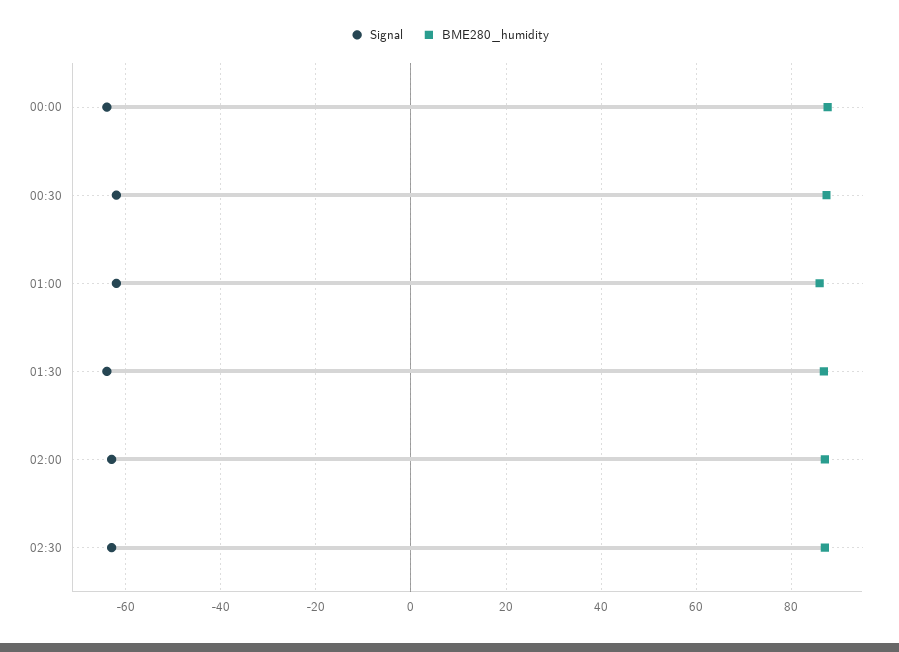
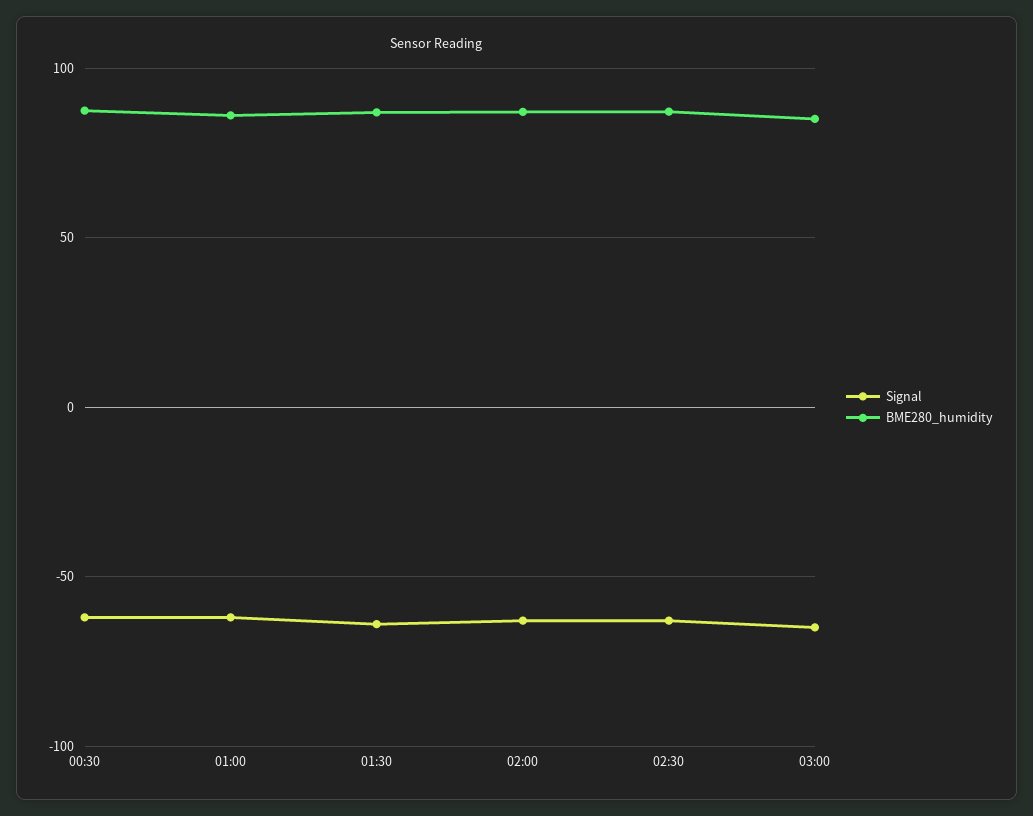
Signal, 00:00: -64 -> none
BME280_humidity, 00:00: 88 -> none
Signal, 03:00: none -> -65
BME280_humidity, 03:00: none -> 85

